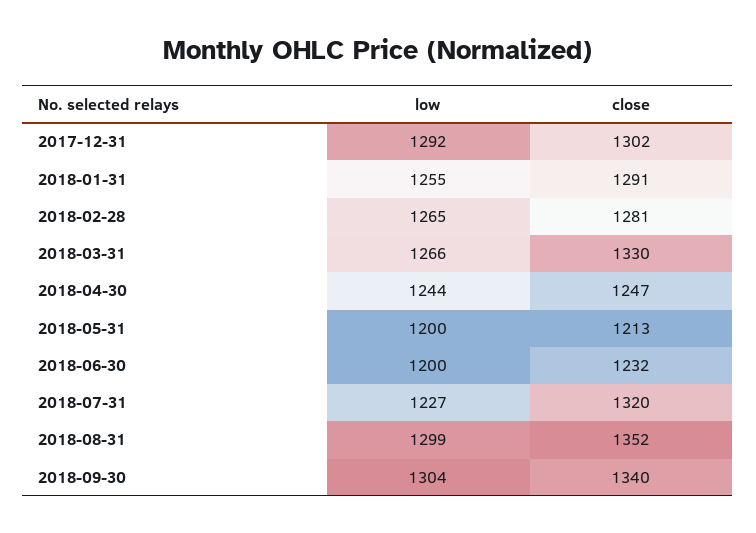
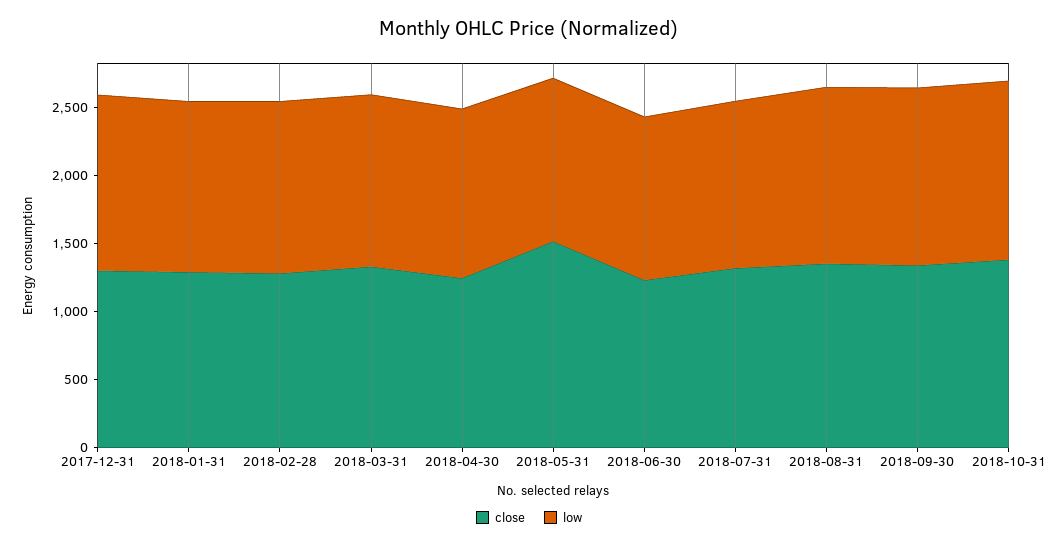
close, 2018-05-31: 1213 -> 1500
close, 2018-10-31: none -> 1400
low, 2018-10-31: none -> 1300

